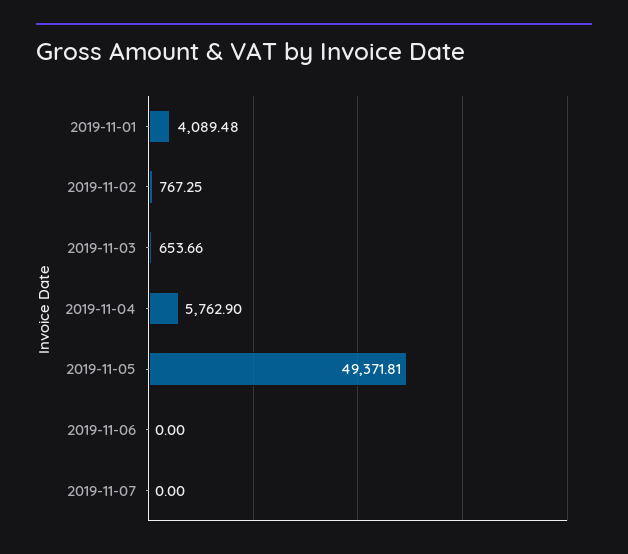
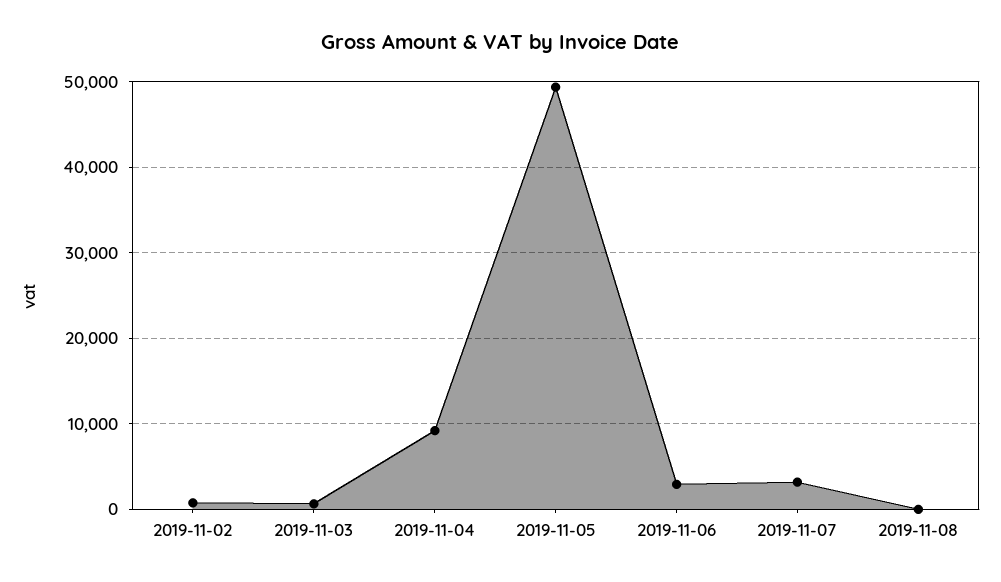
2019-11-01: 4089.48 -> none
2019-11-04: 5762.9 -> 9000
2019-11-06: 0 -> 3000
2019-11-07: 0 -> 3000
2019-11-08: none -> 0

